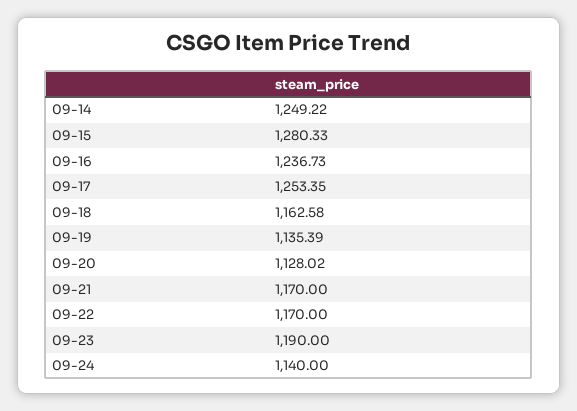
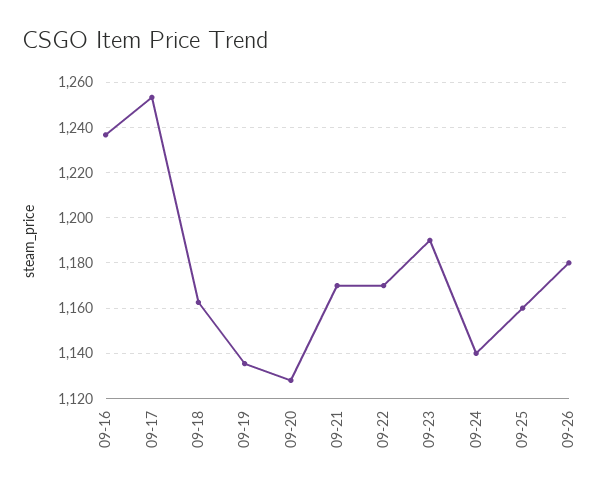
09-14: 1249.22 -> none
09-15: 1280.33 -> none
09-25: none -> 1160
09-26: none -> 1180

